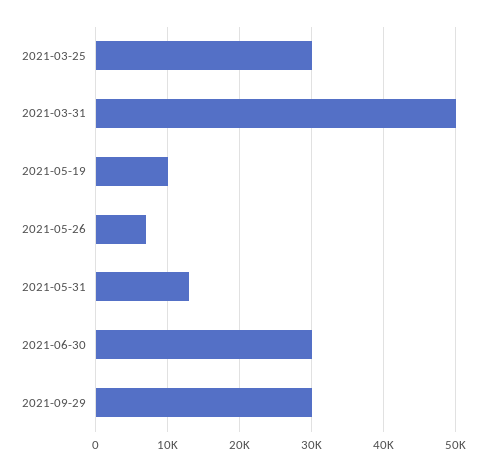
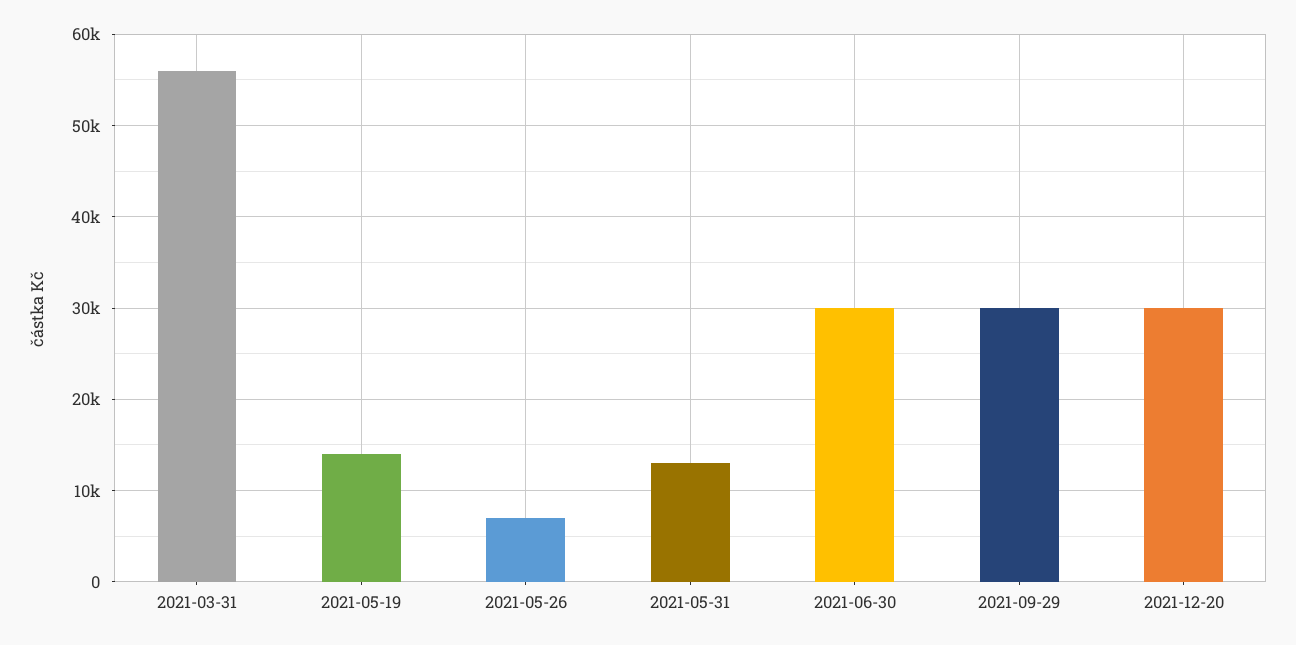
2021-03-25: 30000 -> none
2021-03-31: 50000 -> 56000
2021-05-19: 10000 -> 14000
2021-12-20: none -> 30000

